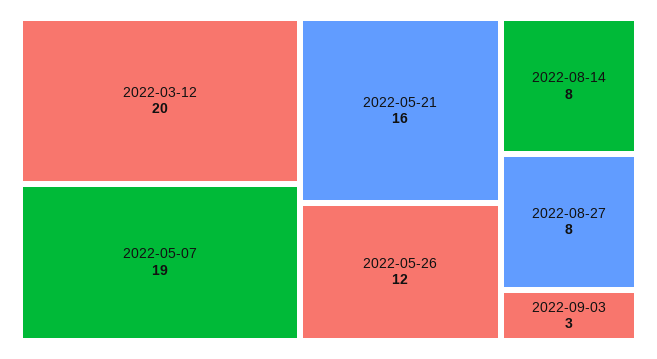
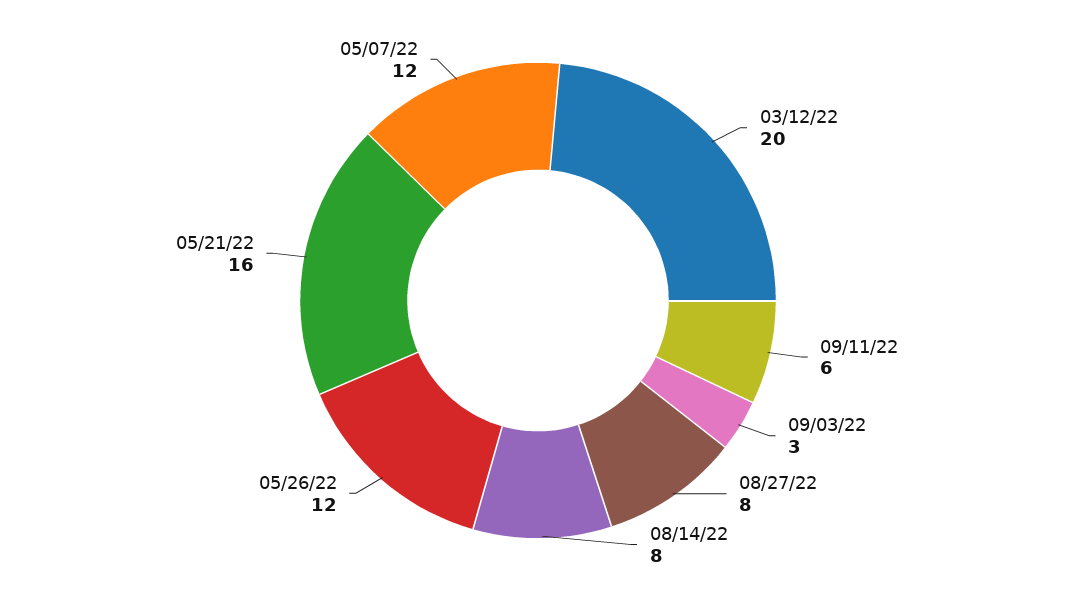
2022-05-07: 19 -> 12
09/11/22: none -> 6

